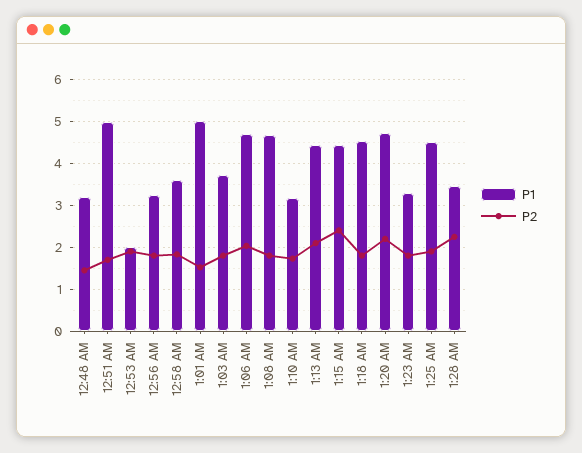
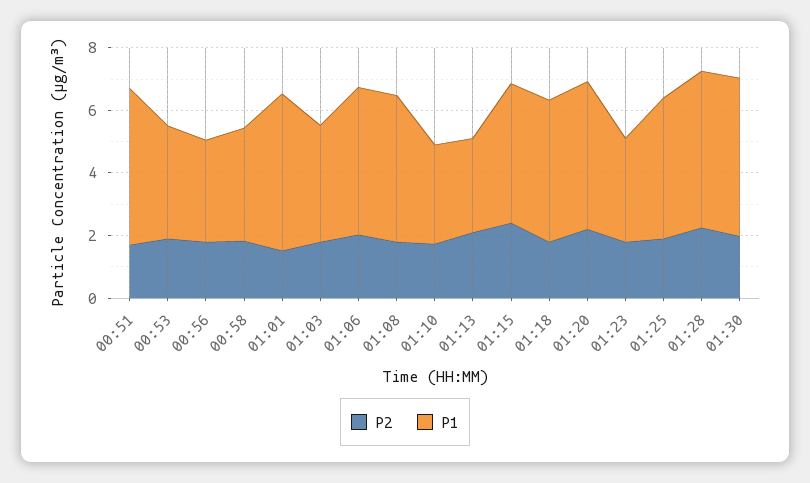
P1, 12:48 AM: 3.2 -> none
P2, 12:48 AM: 1.4 -> none
P1, 12:53 AM: 2 -> 3.5
P1, 1:13 AM: 4.4 -> 3
P1, 1:28 AM: 3.4 -> 5
P2, 01:30: none -> 2
P1, 01:30: none -> 5

